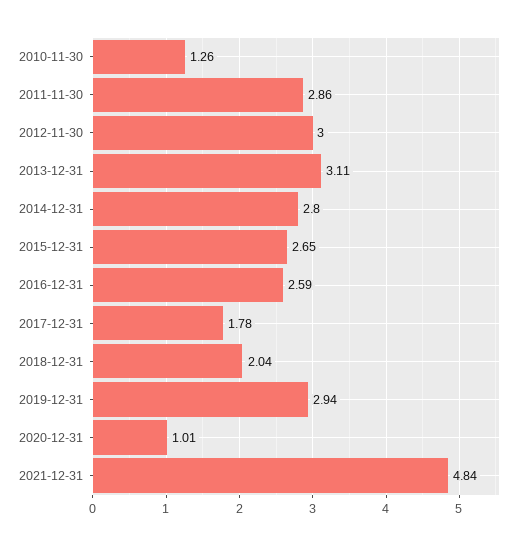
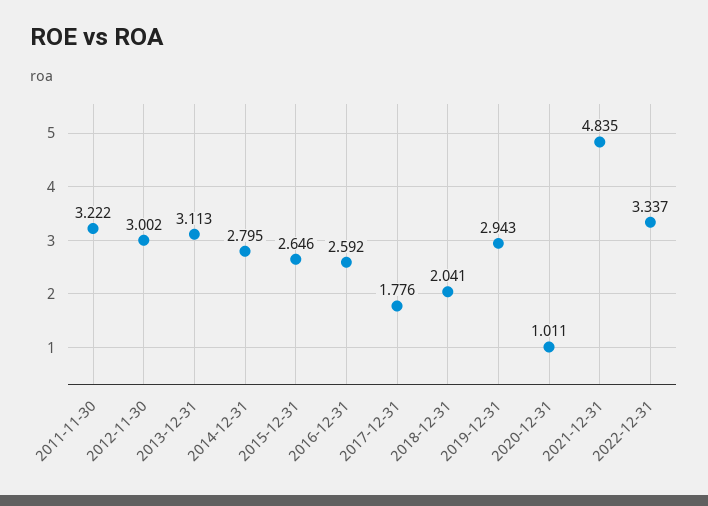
2010-11-30: 1.26 -> none
2011-11-30: 2.86 -> 3.222
2022-12-31: none -> 3.337

